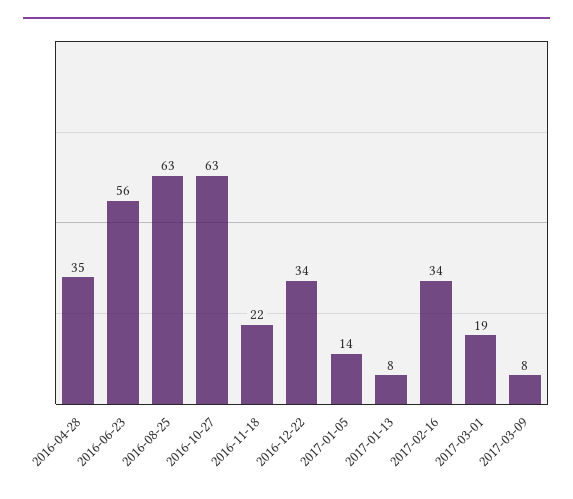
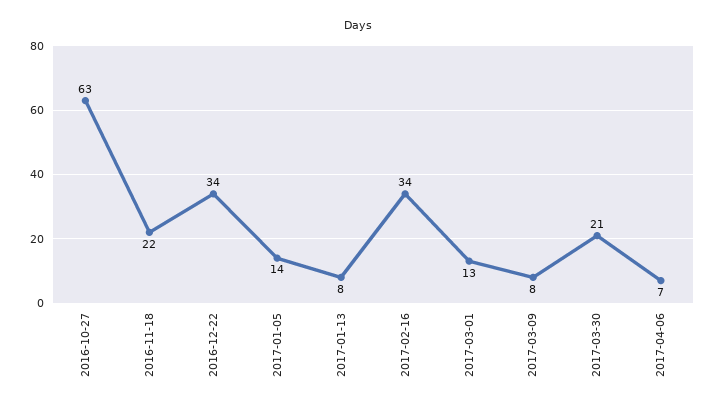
2016-04-28: 35 -> none
2016-06-23: 56 -> none
2016-08-25: 63 -> none
2017-03-01: 19 -> 13
2017-03-30: none -> 21
2017-04-06: none -> 7

